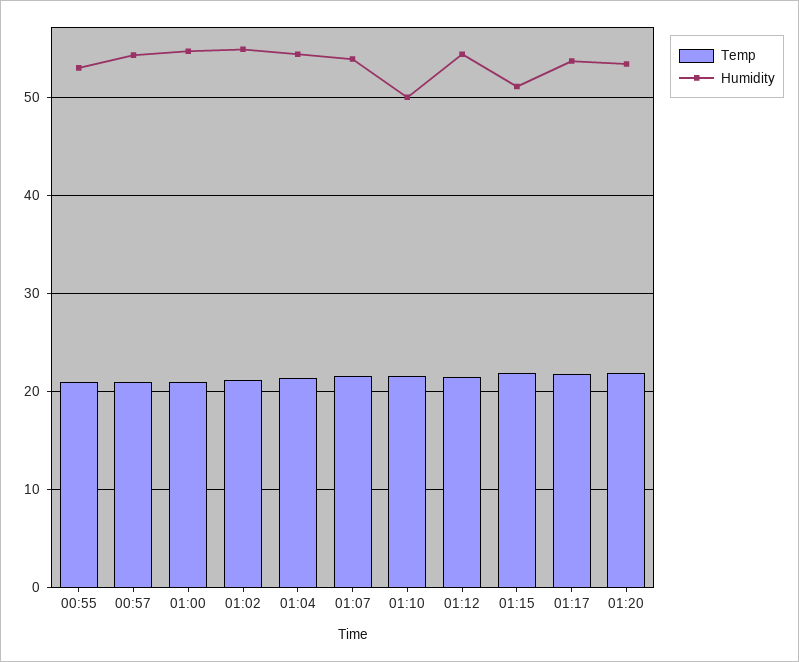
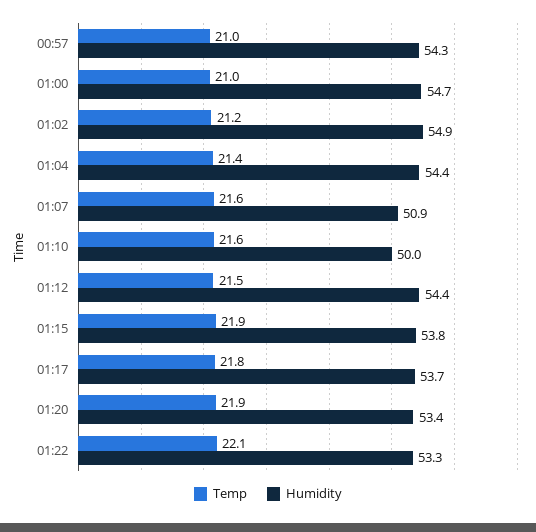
Temp, 00:55: 21 -> none
Humidity, 00:55: 53 -> none
Humidity, 01:07: 54 -> 50.9
Humidity, 01:15: 51 -> 53.8
Temp, 01:22: none -> 22.1
Humidity, 01:22: none -> 53.3

